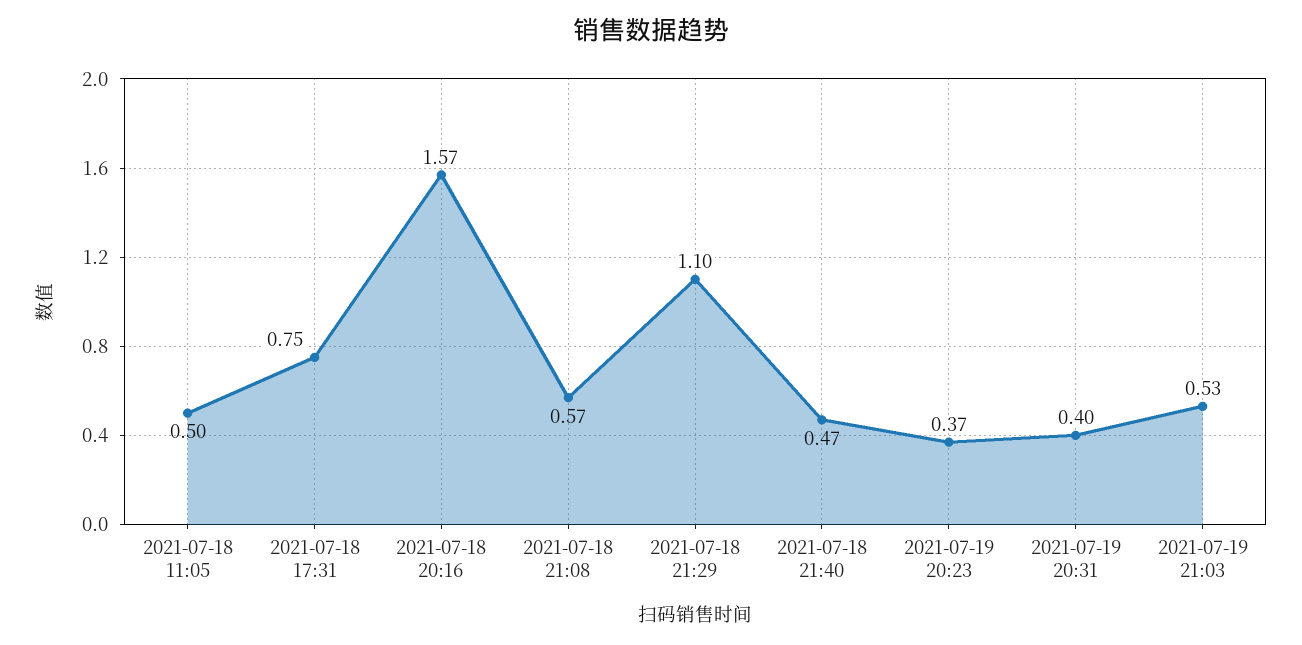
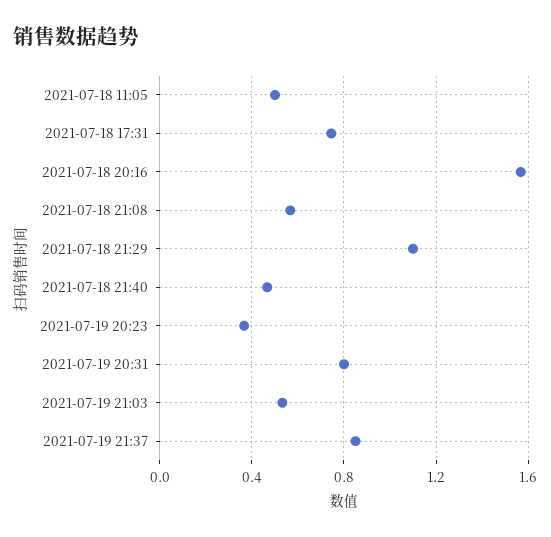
2021-07-19 20:31: 0.4 -> 0.8
2021-07-19 21:37: none -> 0.85

